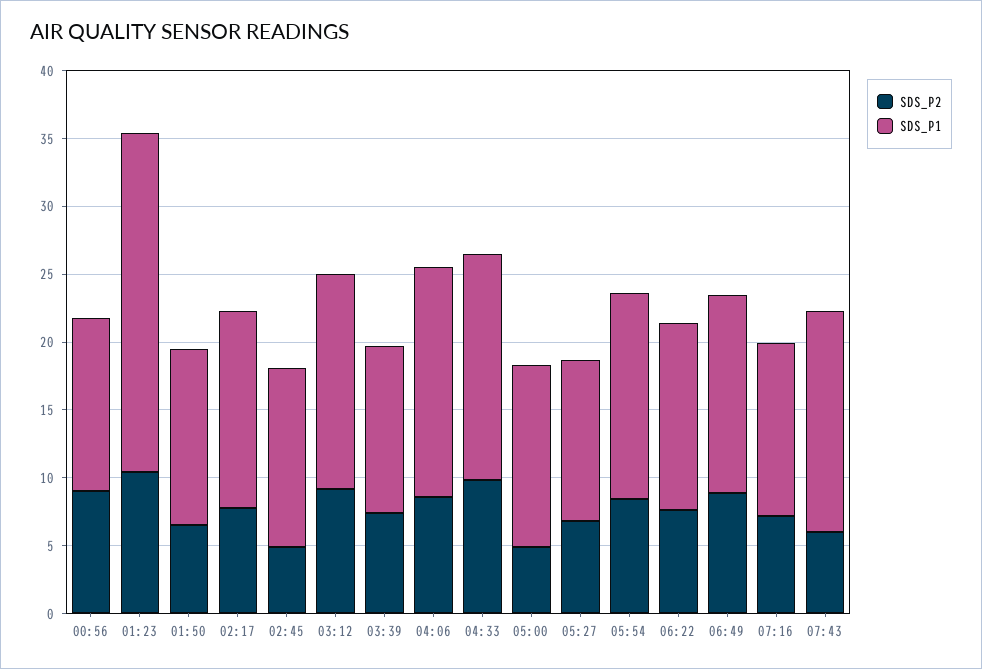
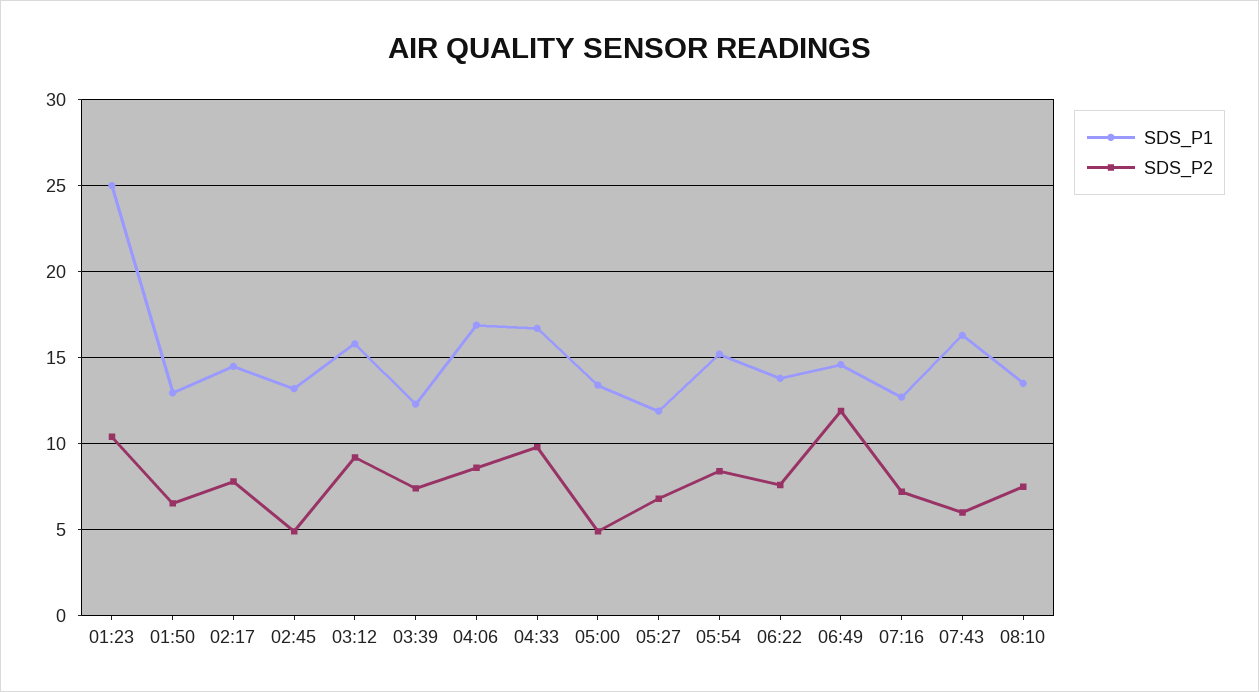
SDS_P2, 00:56: 9 -> none
SDS_P1, 00:56: 13 -> none
SDS_P2, 06:49: 9 -> 12
SDS_P1, 08:10: none -> 13.5
SDS_P2, 08:10: none -> 7.5

